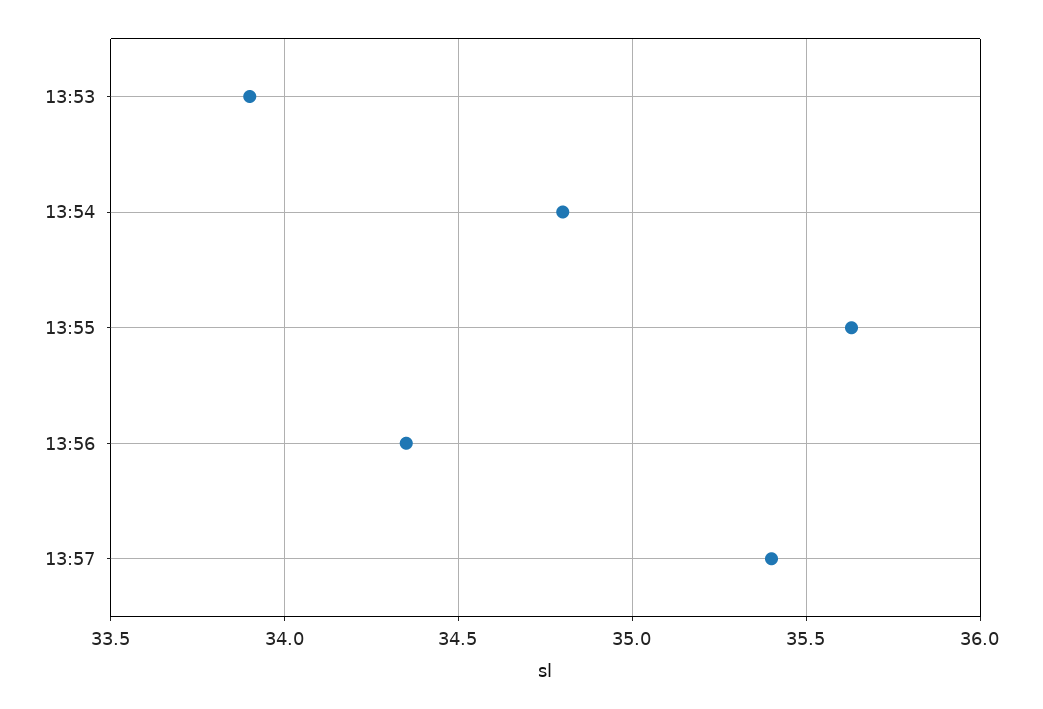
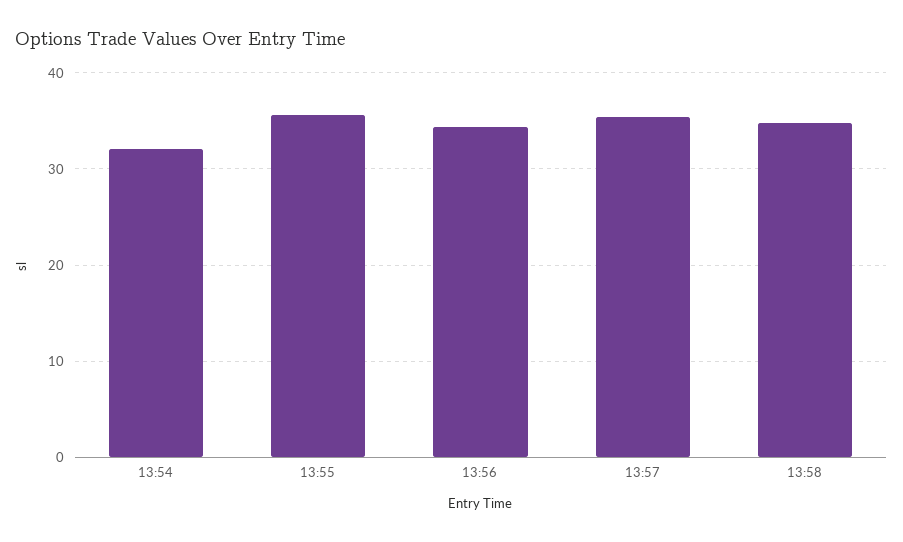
13:53: 33.9 -> none
13:54: 34.8 -> 32
13:58: none -> 35

